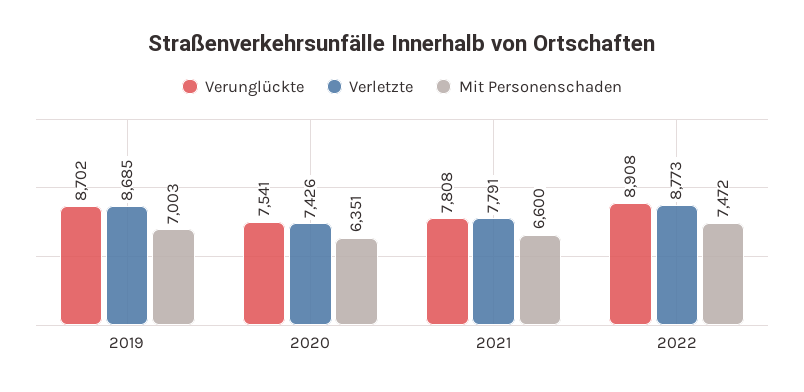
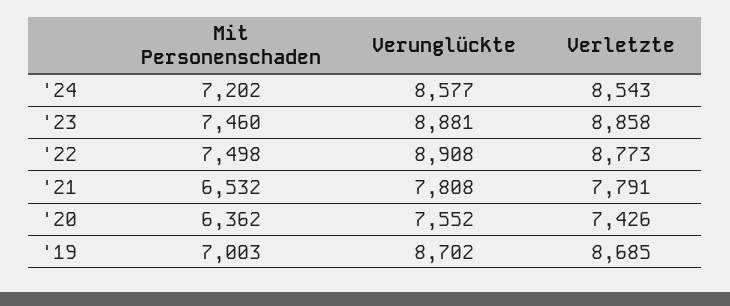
Verunglückte, 2020: 7541 -> 7552
Mit Personenschaden, 2020: 6351 -> 6362
Mit Personenschaden, 2021: 6600 -> 6532
Mit Personenschaden, 2022: 7472 -> 7498
Mit Personenschaden, '24: none -> 7202
Verunglückte, '24: none -> 8577
Verletzte, '24: none -> 8543
Mit Personenschaden, '23: none -> 7460
Verunglückte, '23: none -> 8881
Verletzte, '23: none -> 8858

